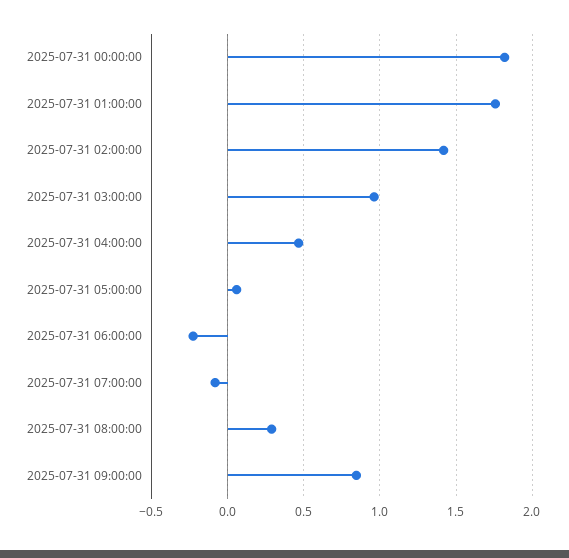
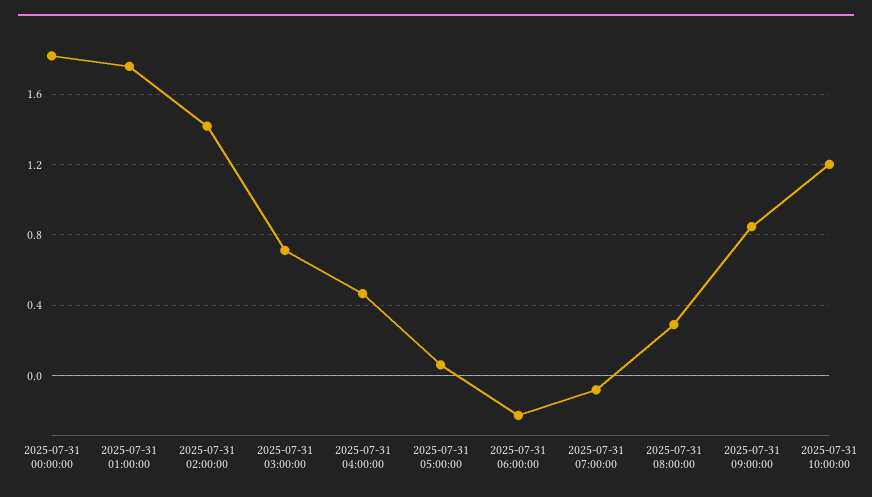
2025-07-31 03:00:00: 0.95 -> 0.7
2025-07-31 10:00:00: none -> 1.2

